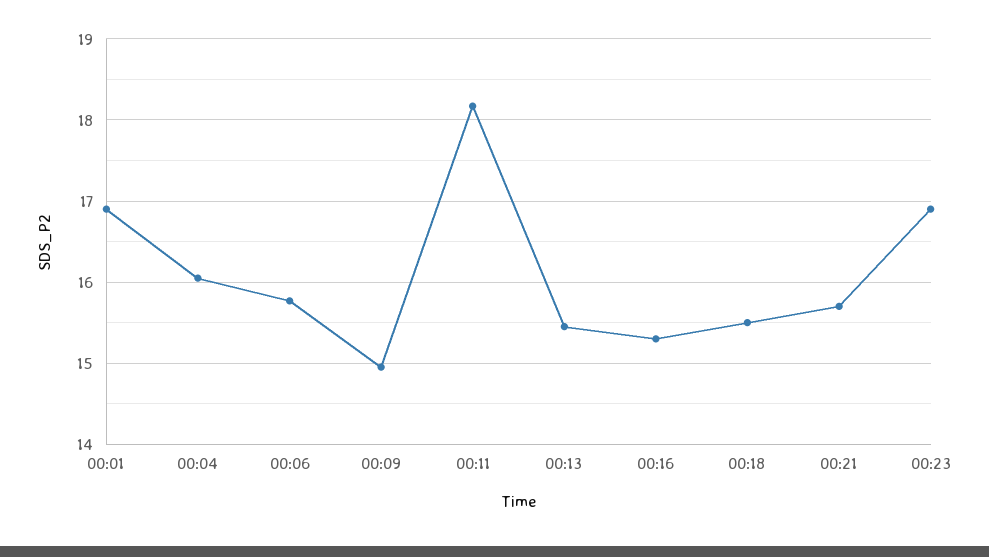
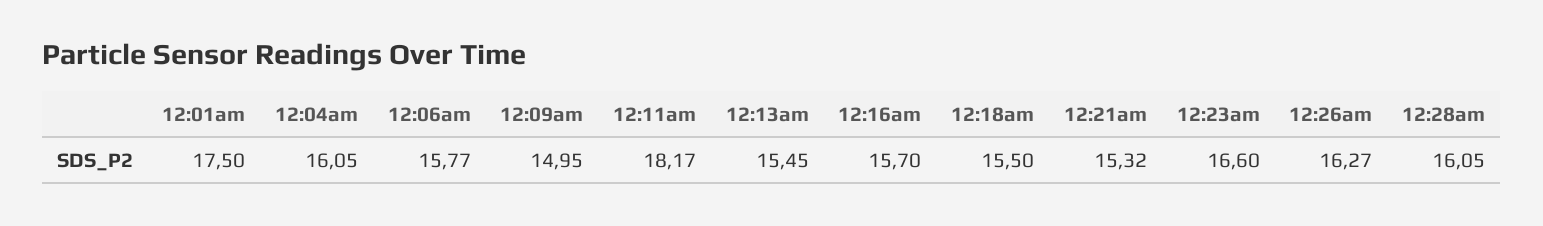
00:01: 16.9 -> 17.5
00:16: 15.3 -> 15.7
00:21: 15.7 -> 15.32
00:23: 16.9 -> 16.6
12:26am: none -> 16.27
12:28am: none -> 16.05

